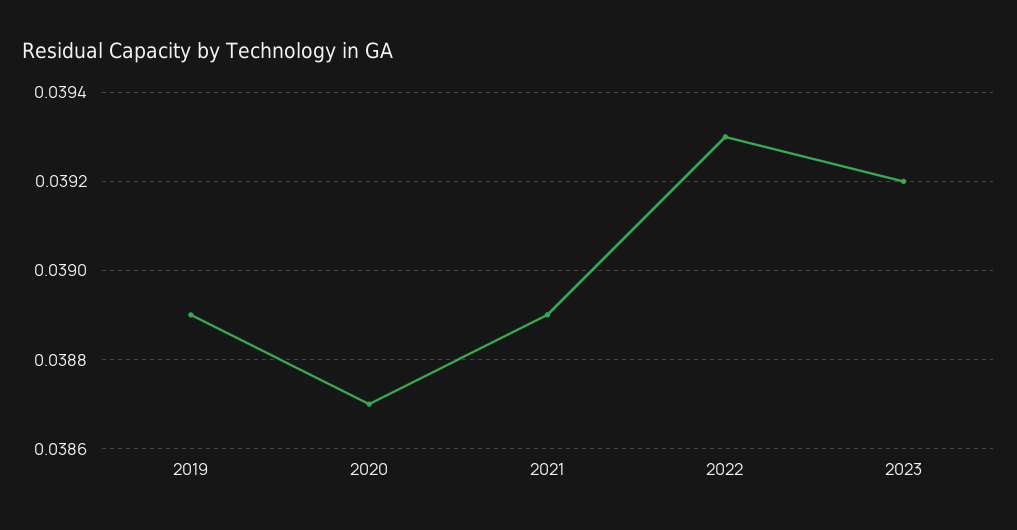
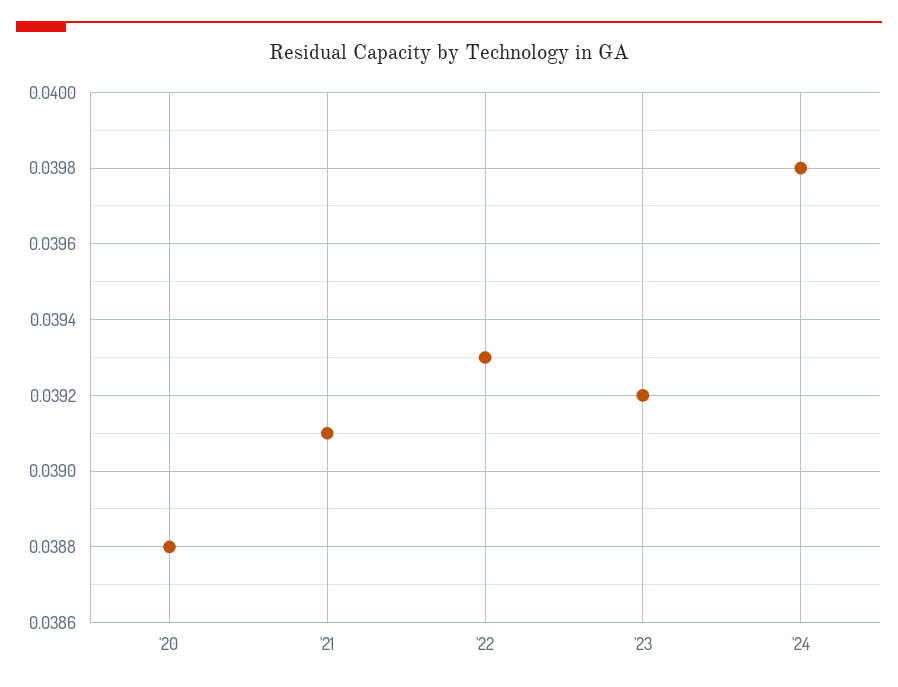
2019: 0.0389 -> none
2020: 0.0387 -> 0.0388
2021: 0.0389 -> 0.0391
'24: none -> 0.0398

